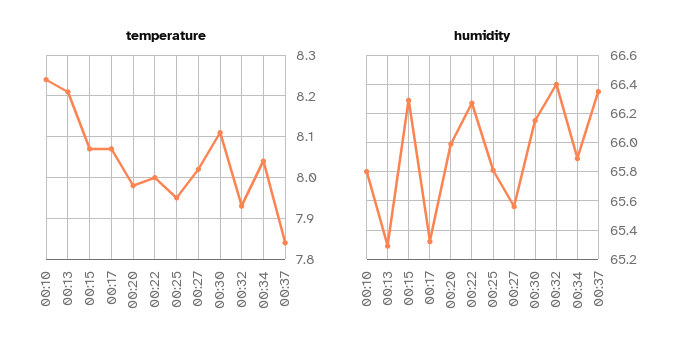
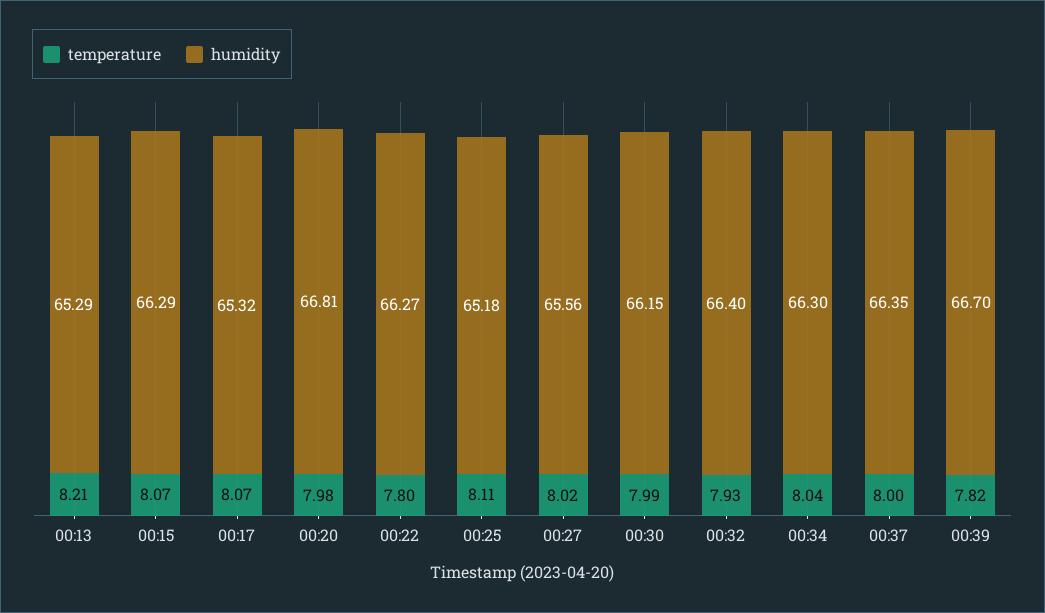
temperature, 00:10: 8.25 -> none
temperature, 00:22: 8 -> 7.8
temperature, 00:25: 7.95 -> 8.11
temperature, 00:30: 8.1 -> 7.99
temperature, 00:37: 7.85 -> 8
humidity, 00:10: 65.8 -> none
humidity, 00:20: 66 -> 66.81
humidity, 00:25: 65.8 -> 65.18
humidity, 00:34: 65.9 -> 66.3
temperature, 00:39: none -> 7.82
humidity, 00:39: none -> 66.7

